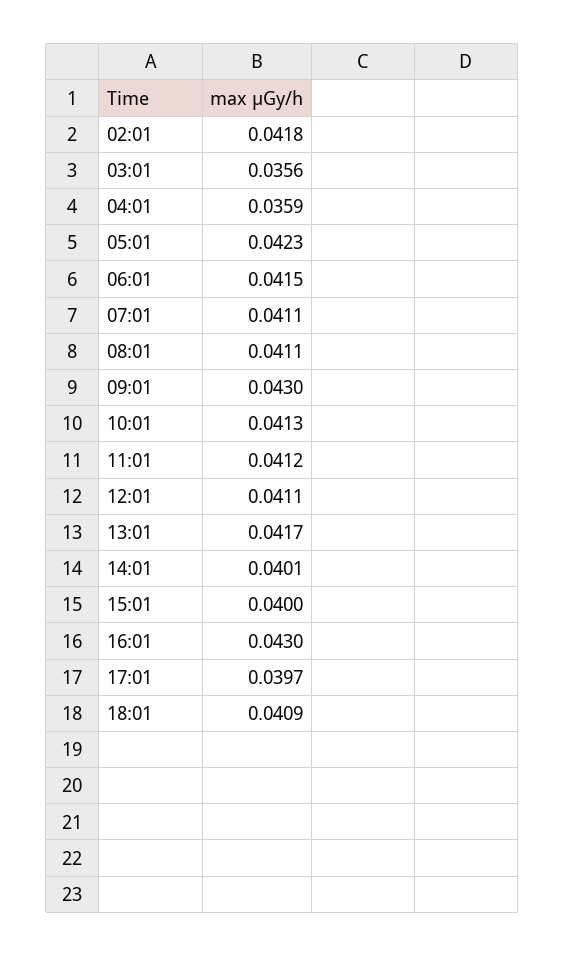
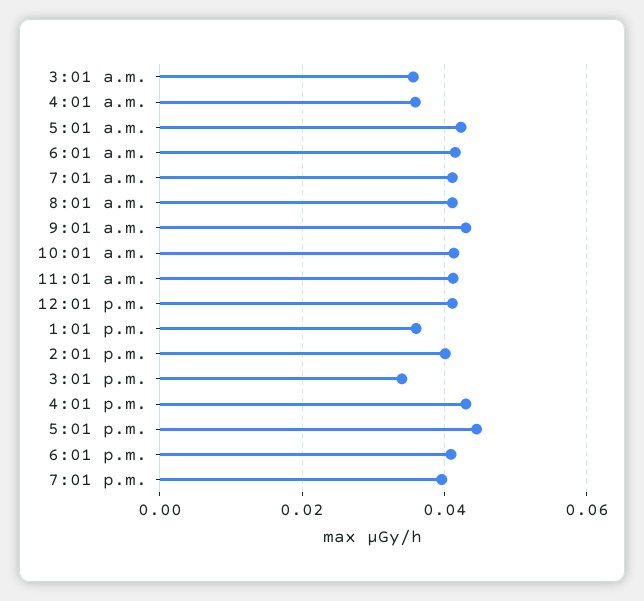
02:01: 0.0418 -> none
13:01: 0.0417 -> 0.036
15:01: 0.04 -> 0.034
17:01: 0.0397 -> 0.044
7:01 p.m.: none -> 0.04

